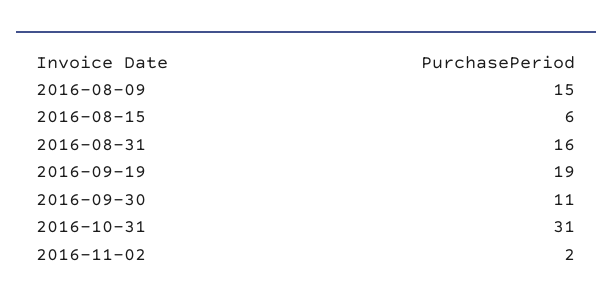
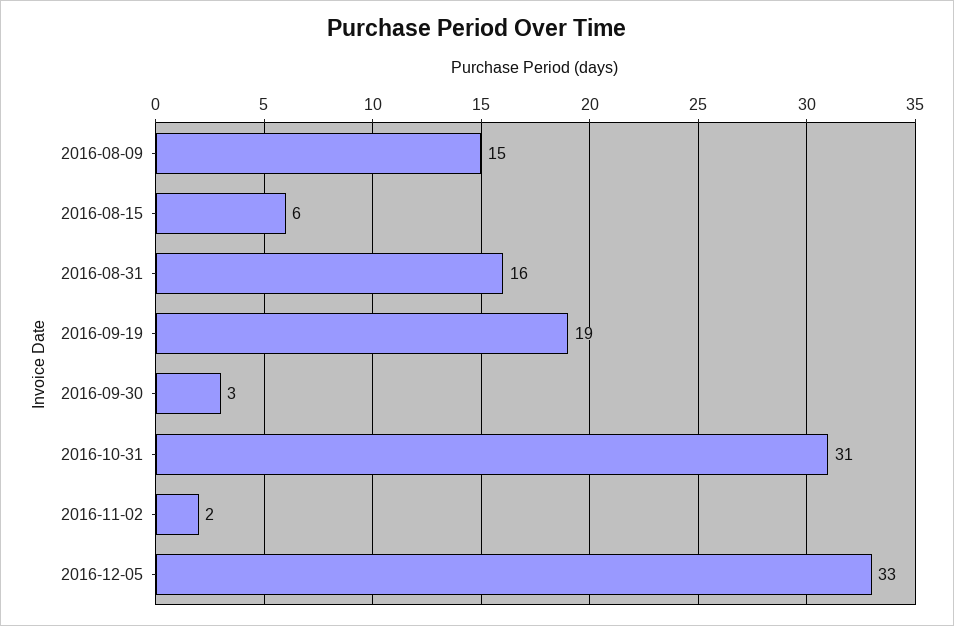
2016-09-30: 11 -> 3
2016-12-05: none -> 33

